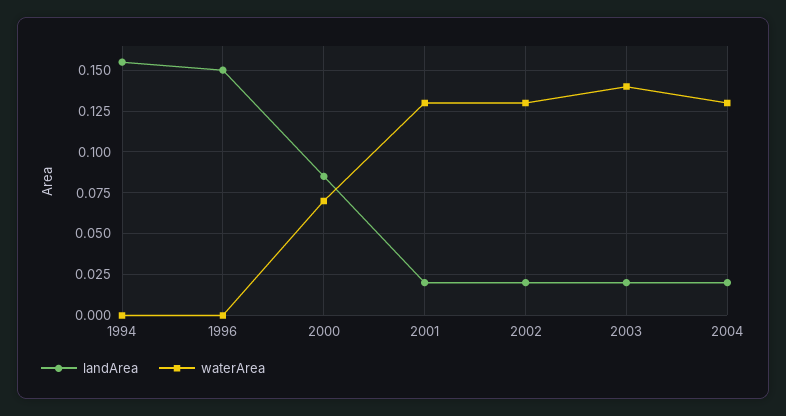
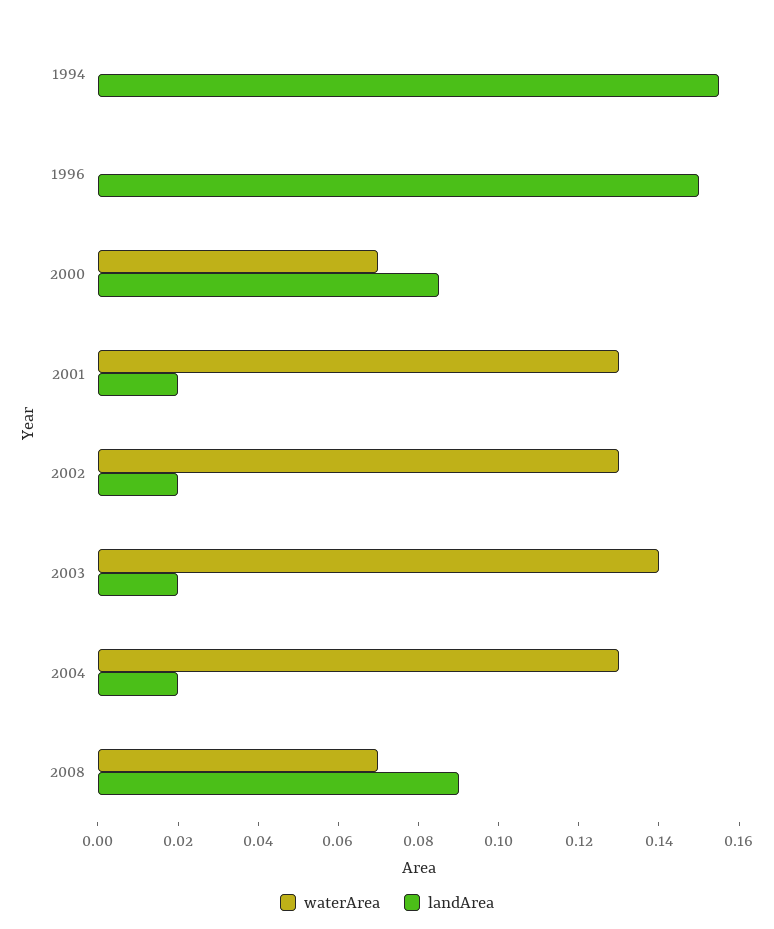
waterArea, 2008: none -> 0.07
landArea, 2008: none -> 0.09

